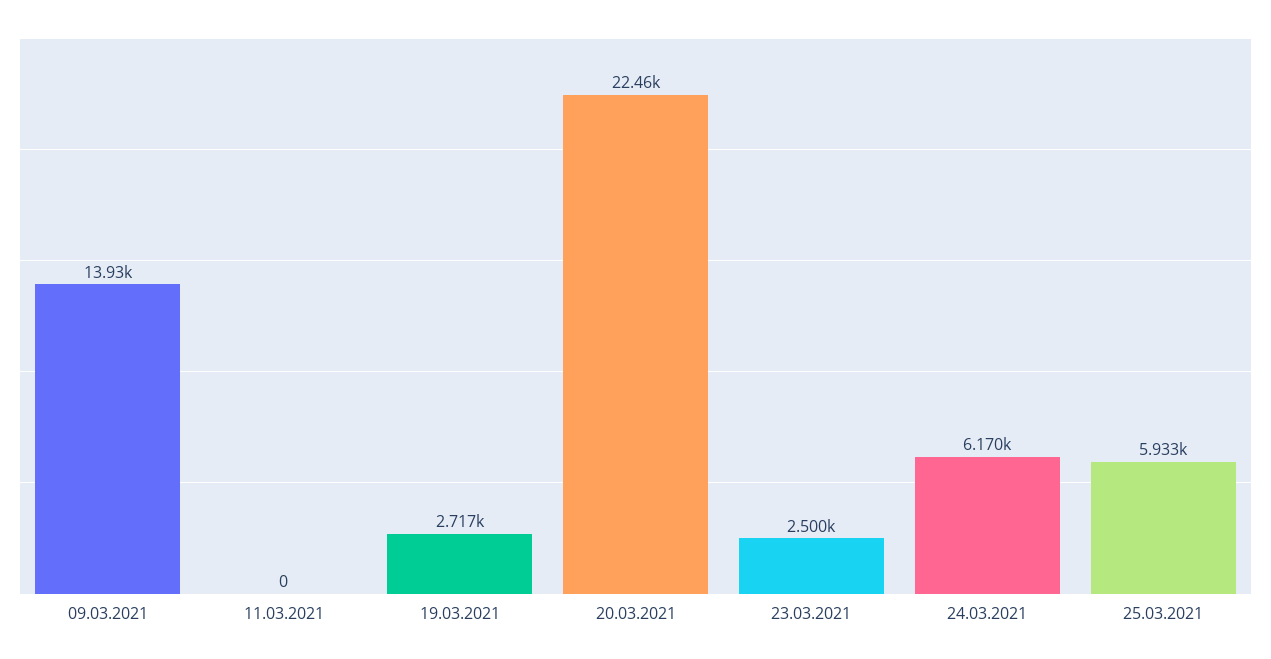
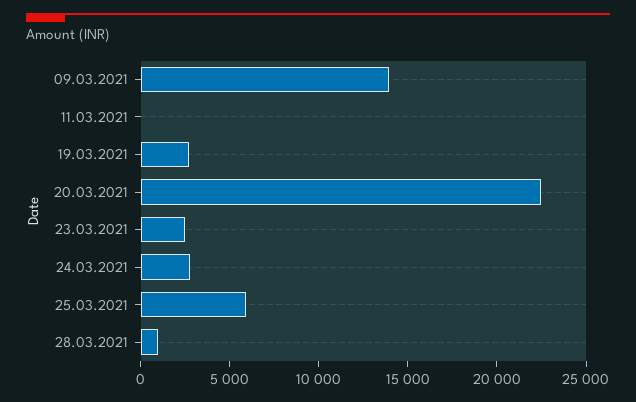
24.03.2021: 6170 -> 3000
28.03.2021: none -> 1000

